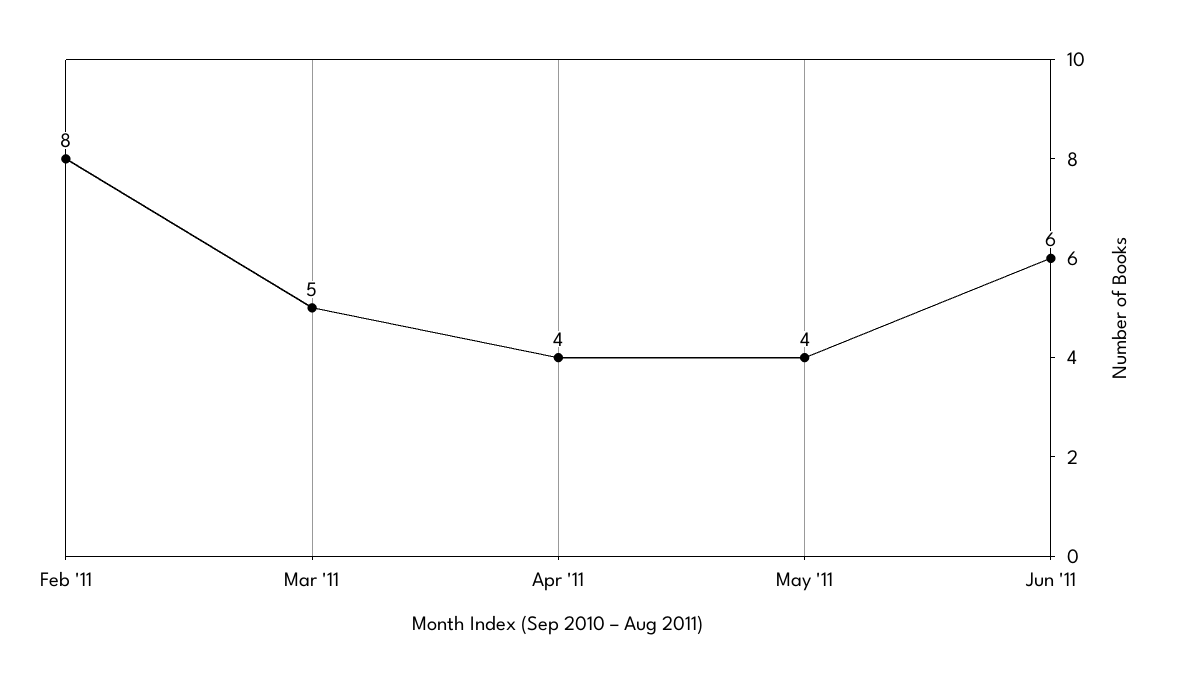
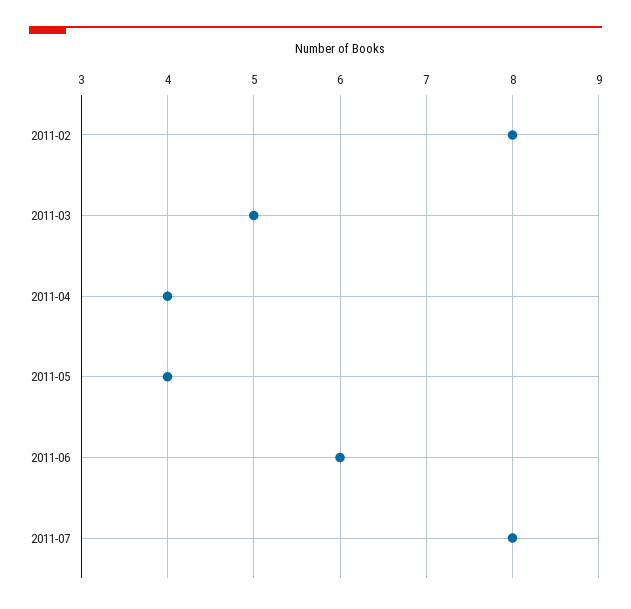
2011-07: none -> 8

